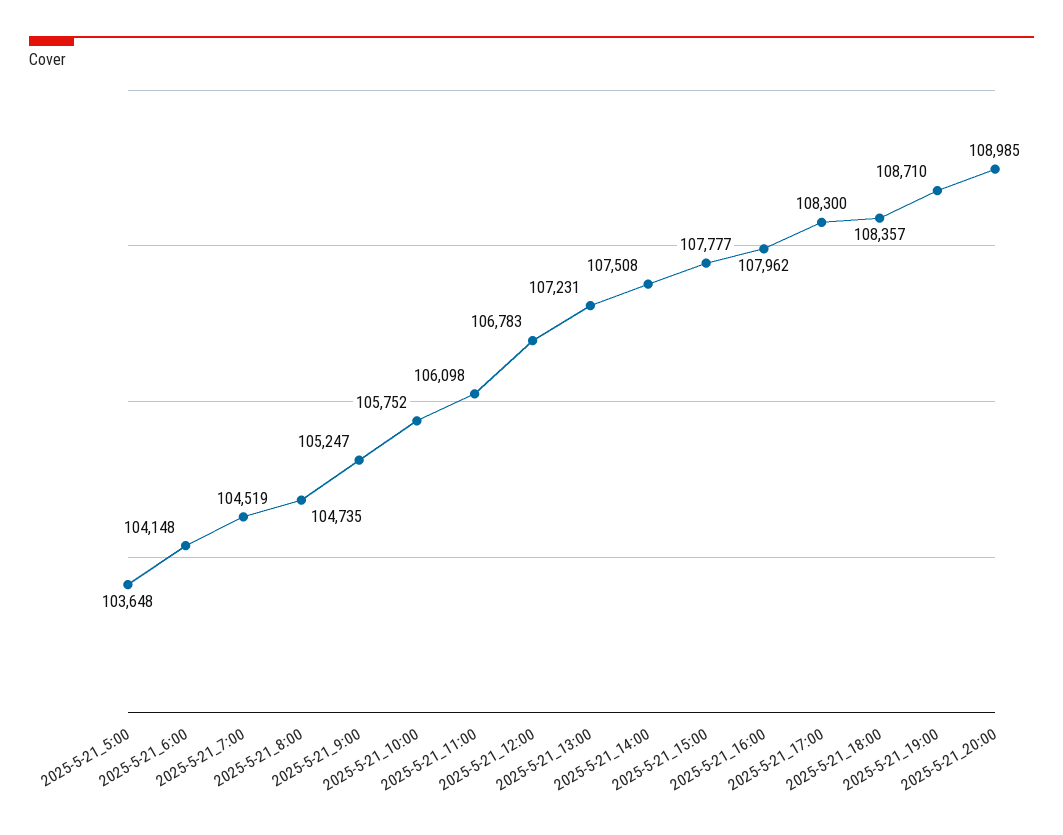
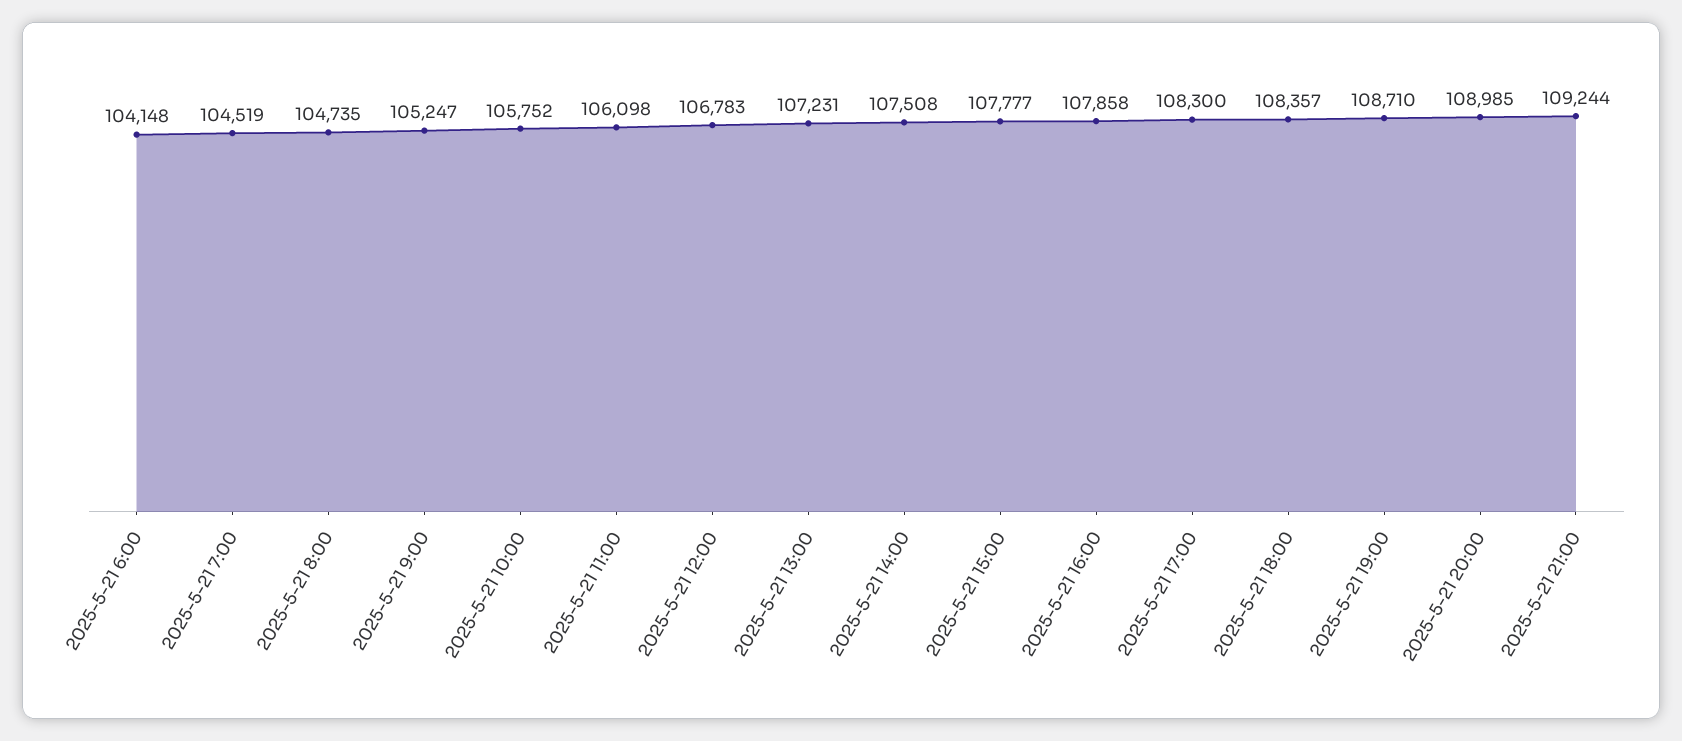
2025-5-21_5:00: 103648 -> none
2025-5-21_16:00: 107962 -> 107858
2025-5-21 21:00: none -> 109244

